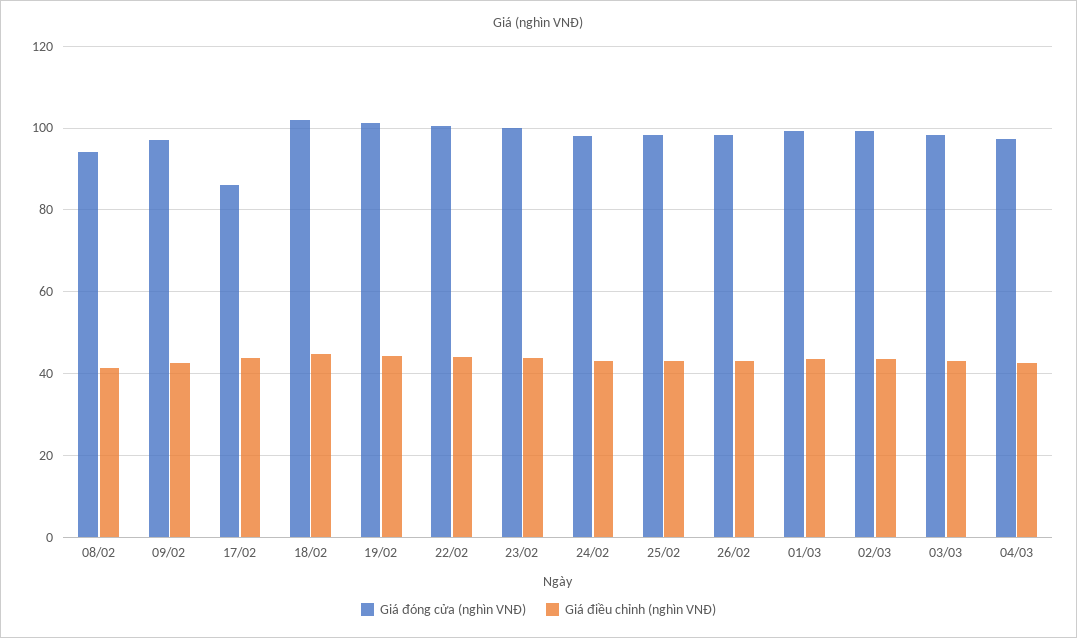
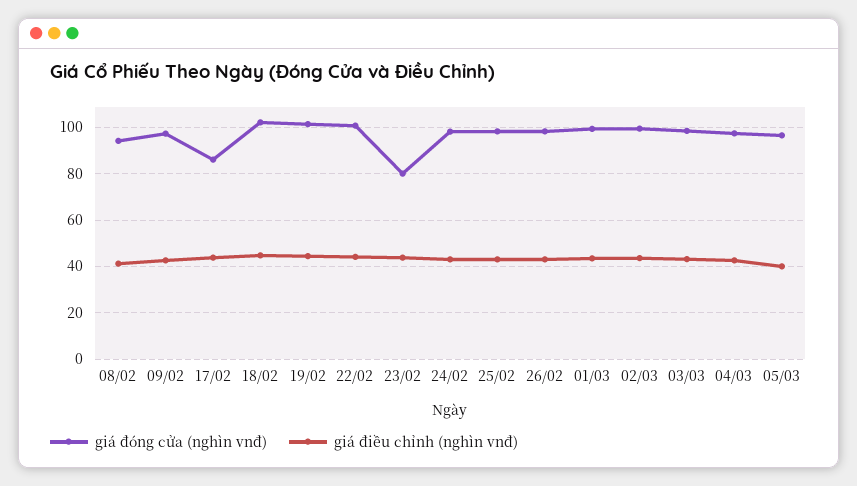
Giá đóng cửa (nghìn VNĐ), 23/02: 100 -> 80
Giá đóng cửa (nghìn VNĐ), 05/03: none -> 95
Giá điều chỉnh (nghìn VNĐ), 05/03: none -> 40

